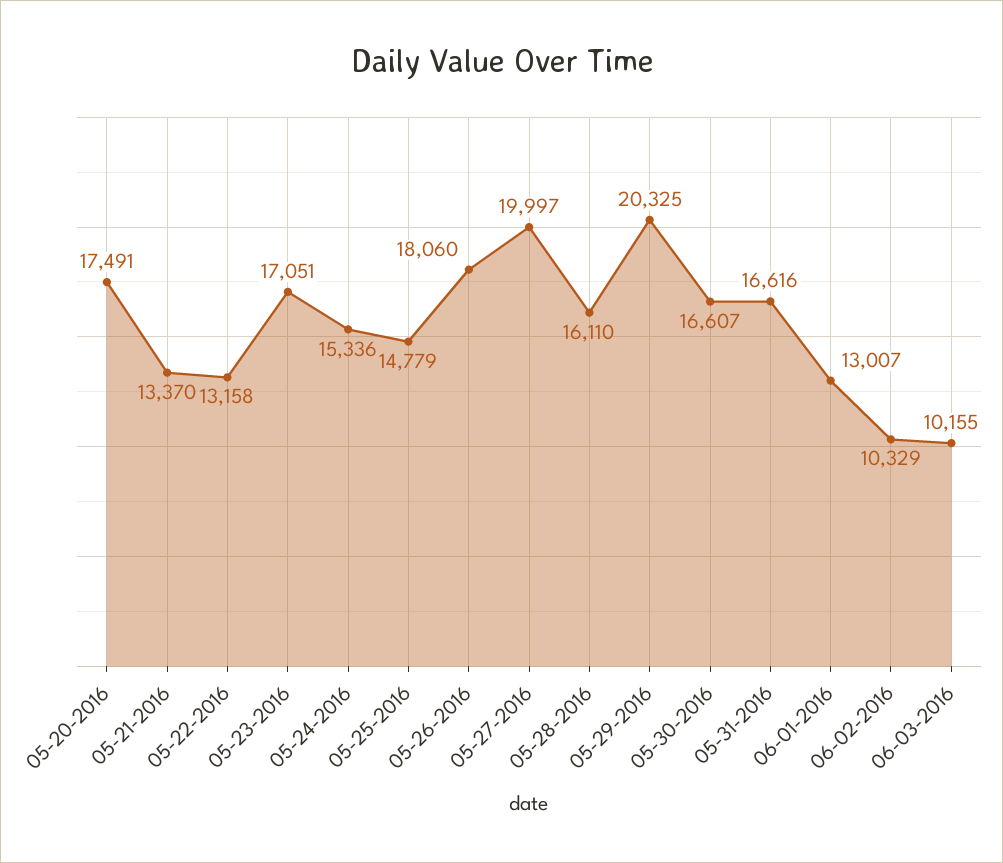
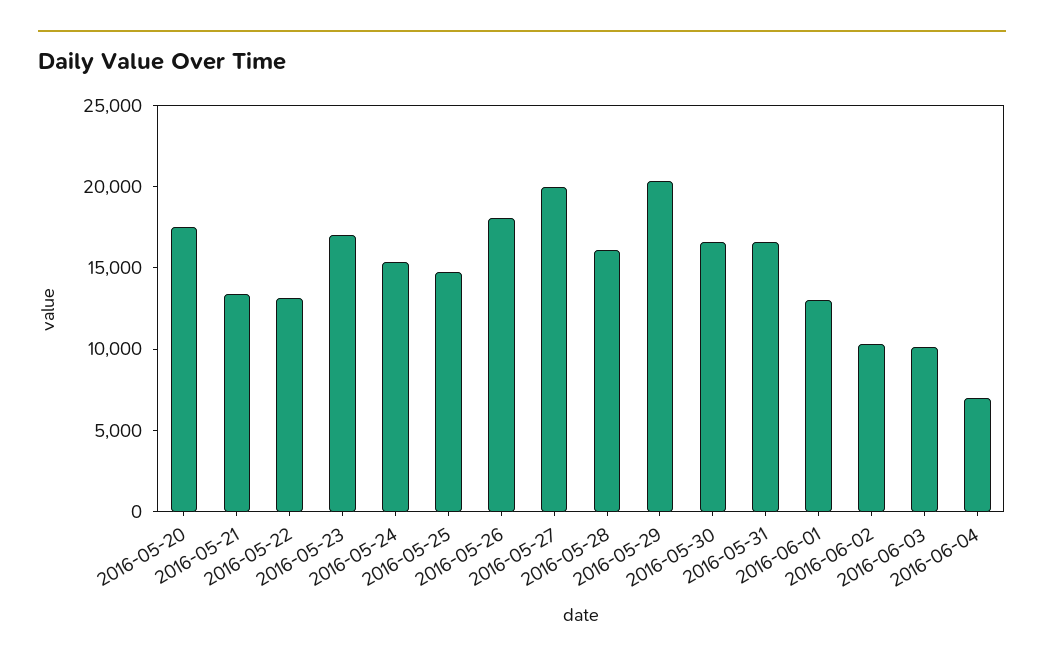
2016-06-04: none -> 7000

